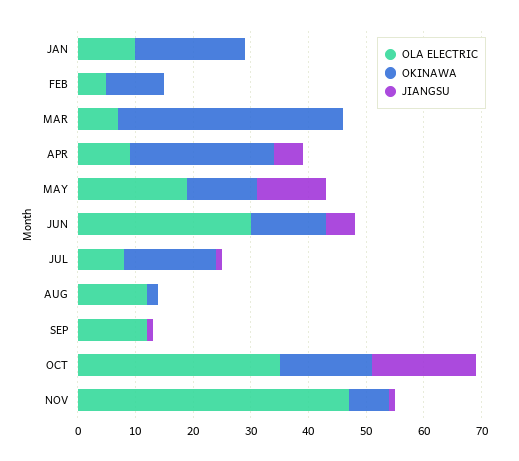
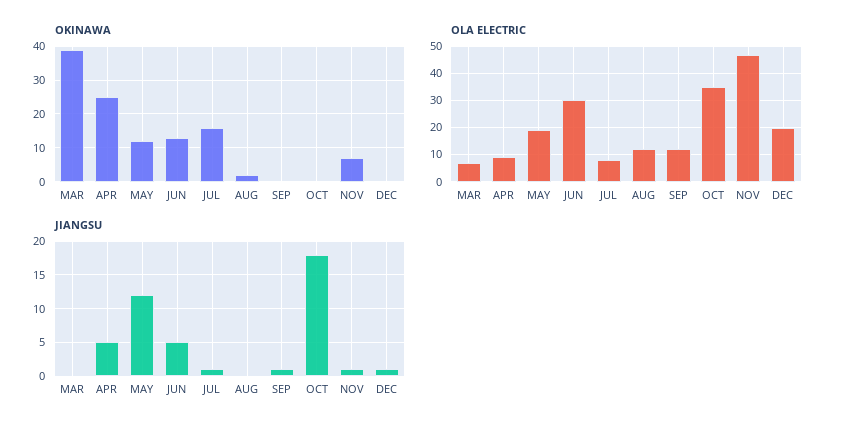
OLA ELECTRIC, JAN: 10 -> none
OKINAWA, JAN: 20 -> none
JIANGSU, JAN: 0 -> none
OLA ELECTRIC, FEB: 5 -> none
OKINAWA, FEB: 10 -> none
JIANGSU, FEB: 0 -> none
OKINAWA, OCT: 15 -> 0
OKINAWA, DEC: none -> 0
OLA ELECTRIC, DEC: none -> 20
JIANGSU, DEC: none -> 1

